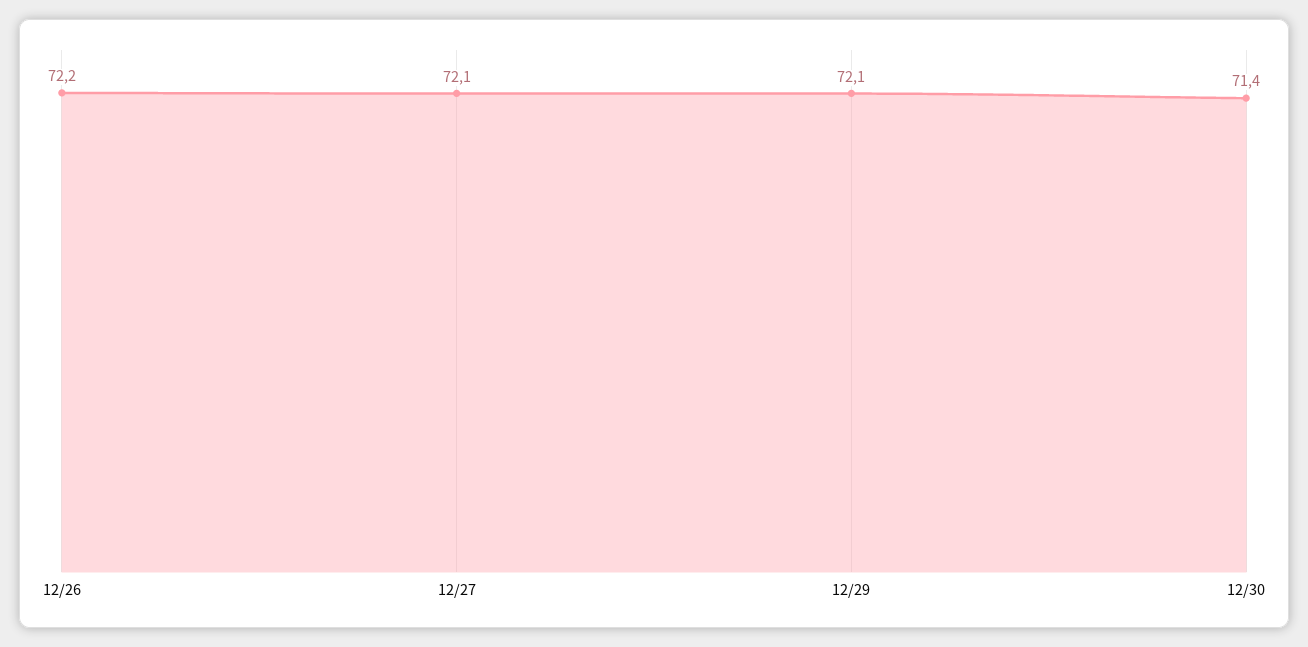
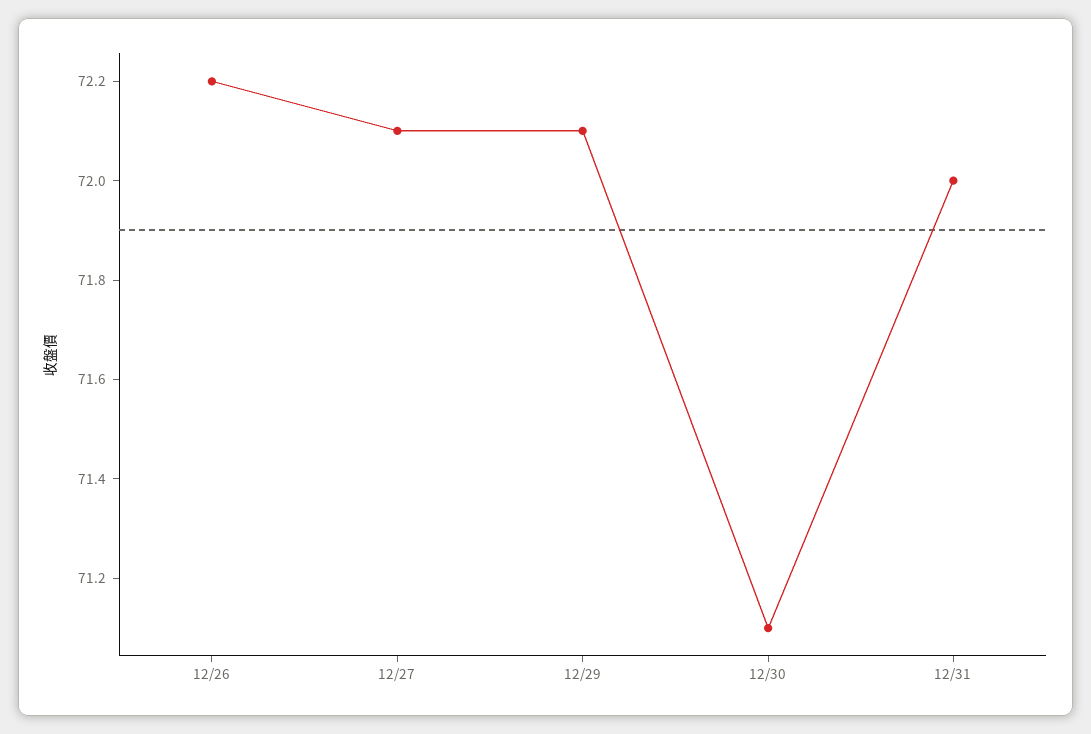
12/30: 71.4 -> 71.1
12/31: none -> 72

